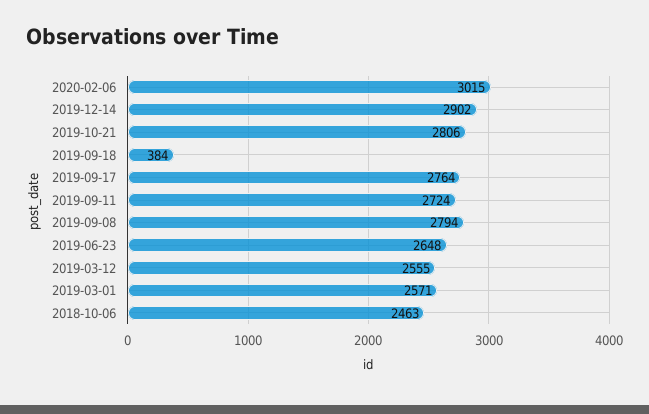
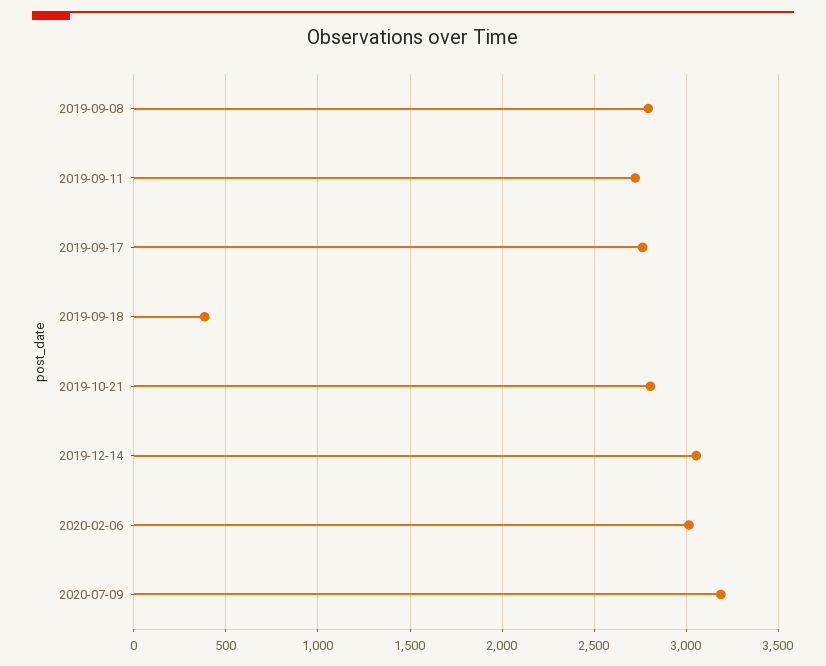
2019-12-14: 2902 -> 3050
2019-06-23: 2648 -> none
2019-03-12: 2555 -> none
2019-03-01: 2571 -> none
2018-10-06: 2463 -> none
2020-07-09: none -> 3200

